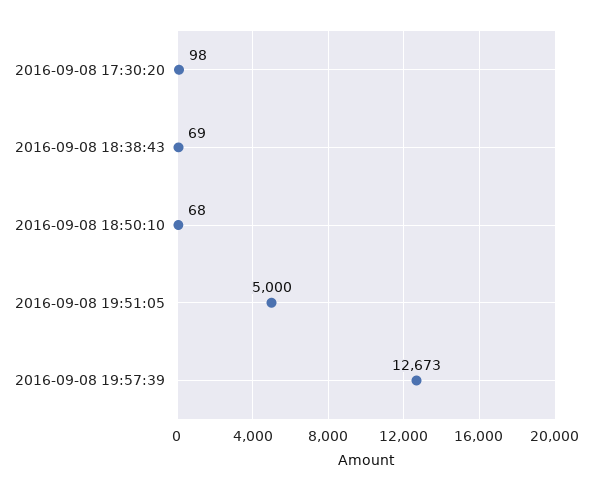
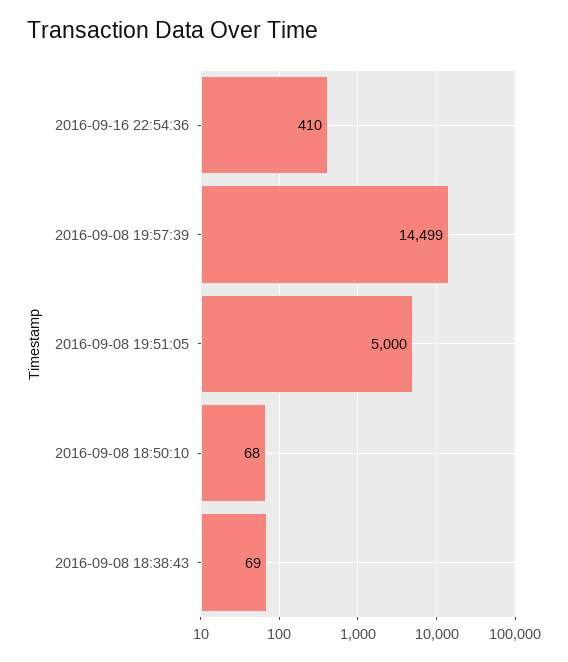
2016-09-08 17:30:20: 98 -> none
2016-09-08 19:57:39: 12673 -> 14499
2016-09-16 22:54:36: none -> 410

